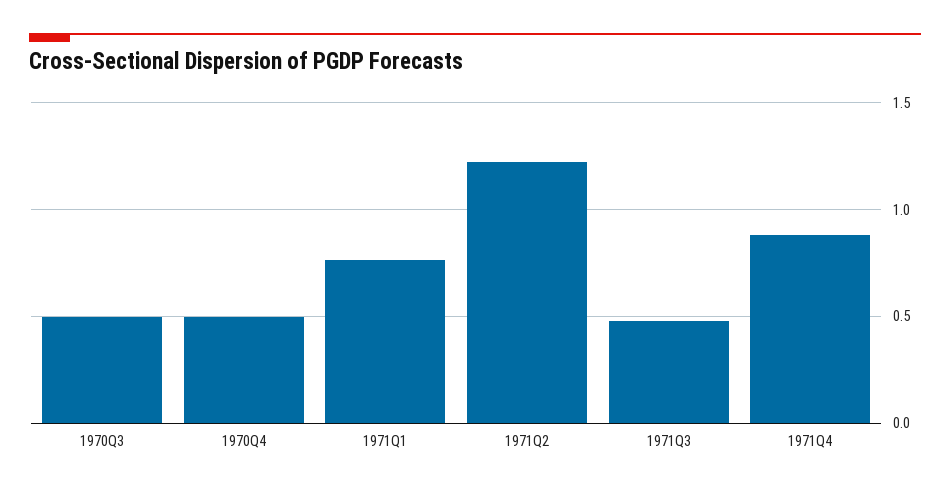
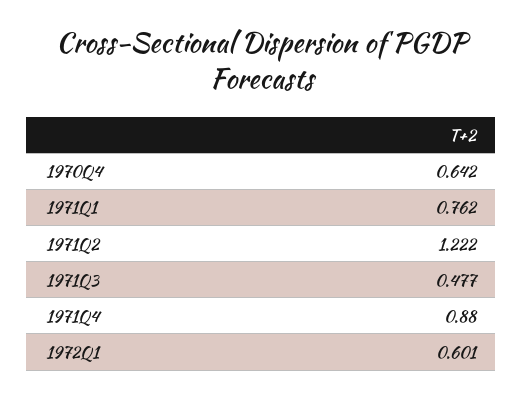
1970Q3: 0.5 -> none
1970Q4: 0.5 -> 0.642
1972Q1: none -> 0.601

